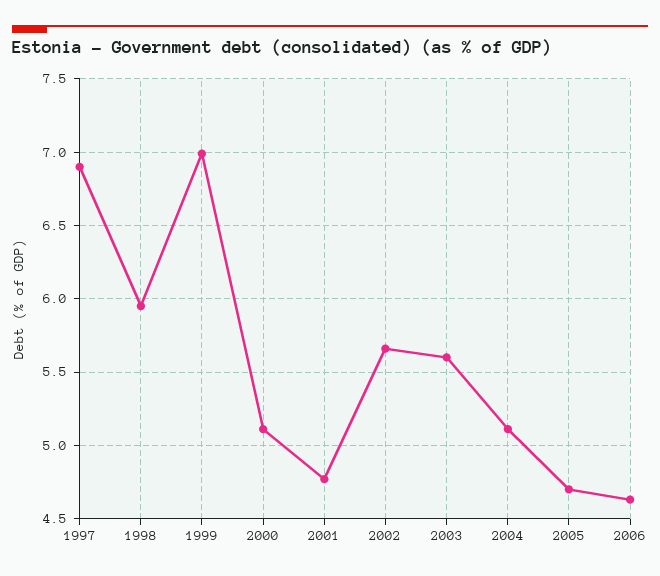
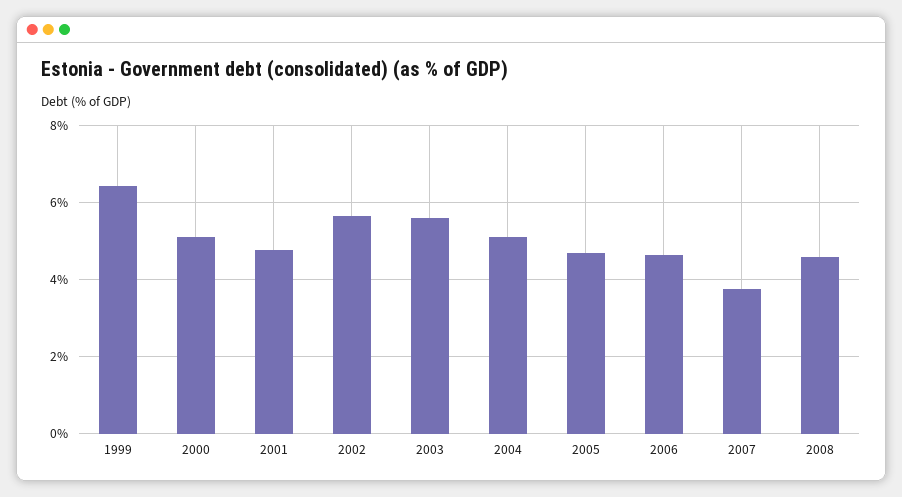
1997: 6.9 -> none
1998: 5.95 -> none
1999: 7 -> 6.4
2007: none -> 3.8
2008: none -> 4.6

